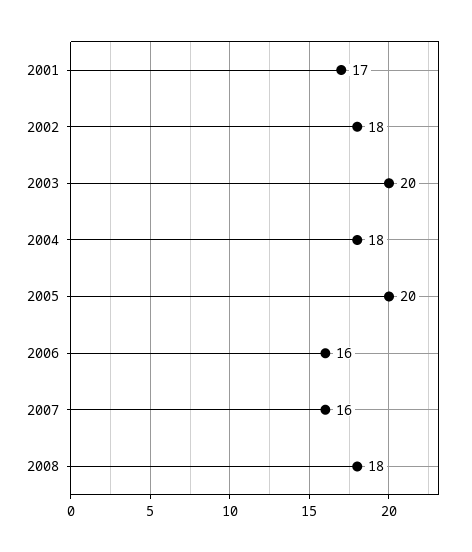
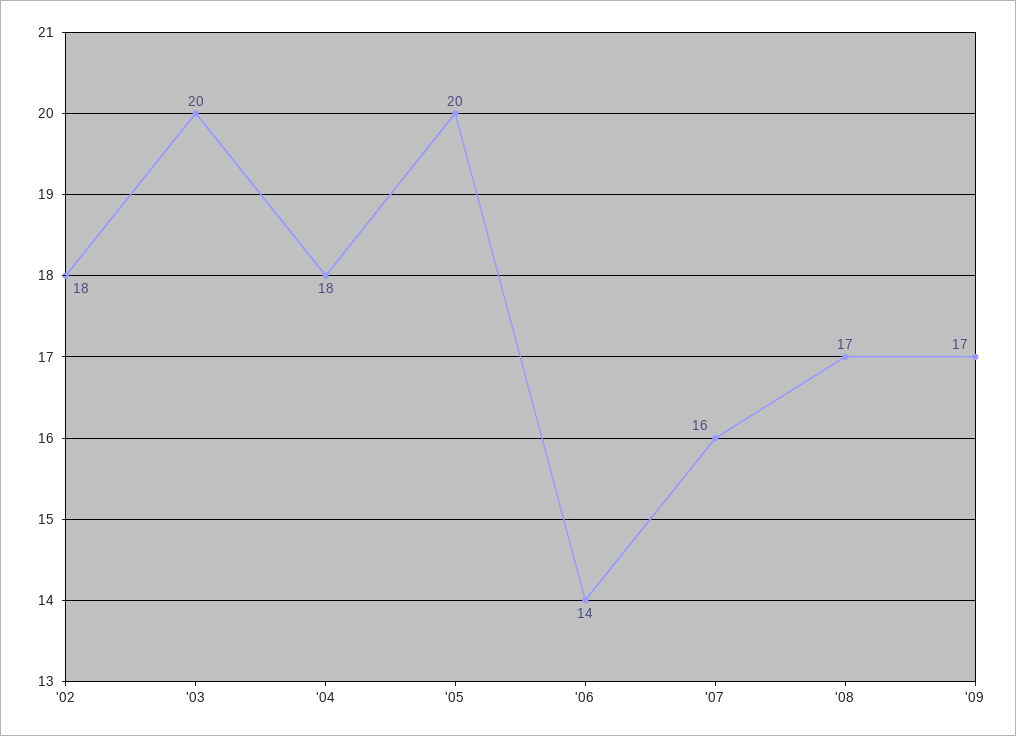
2001: 17 -> none
2006: 16 -> 14
2008: 18 -> 17
'09: none -> 17

